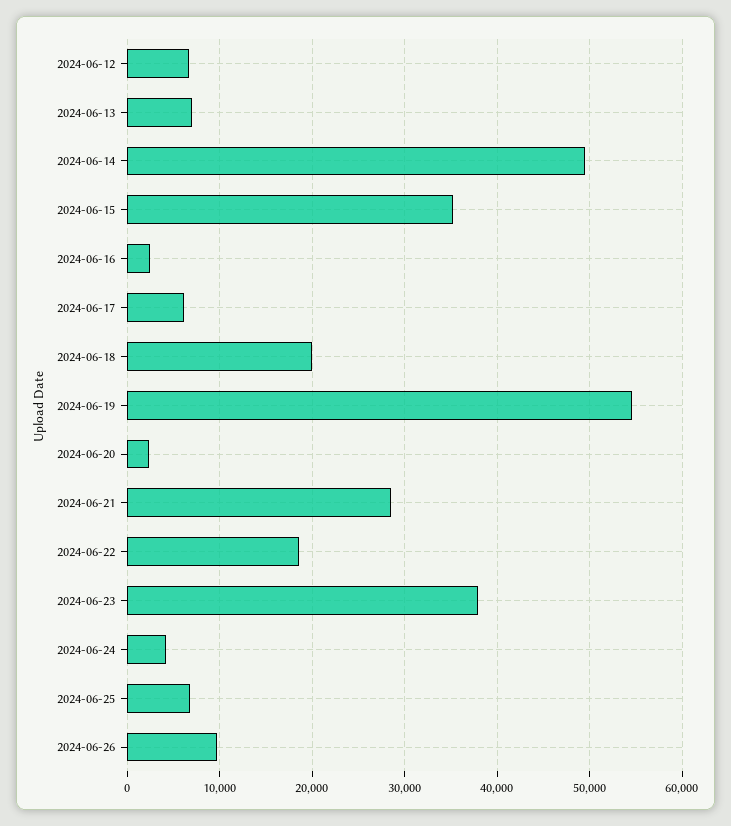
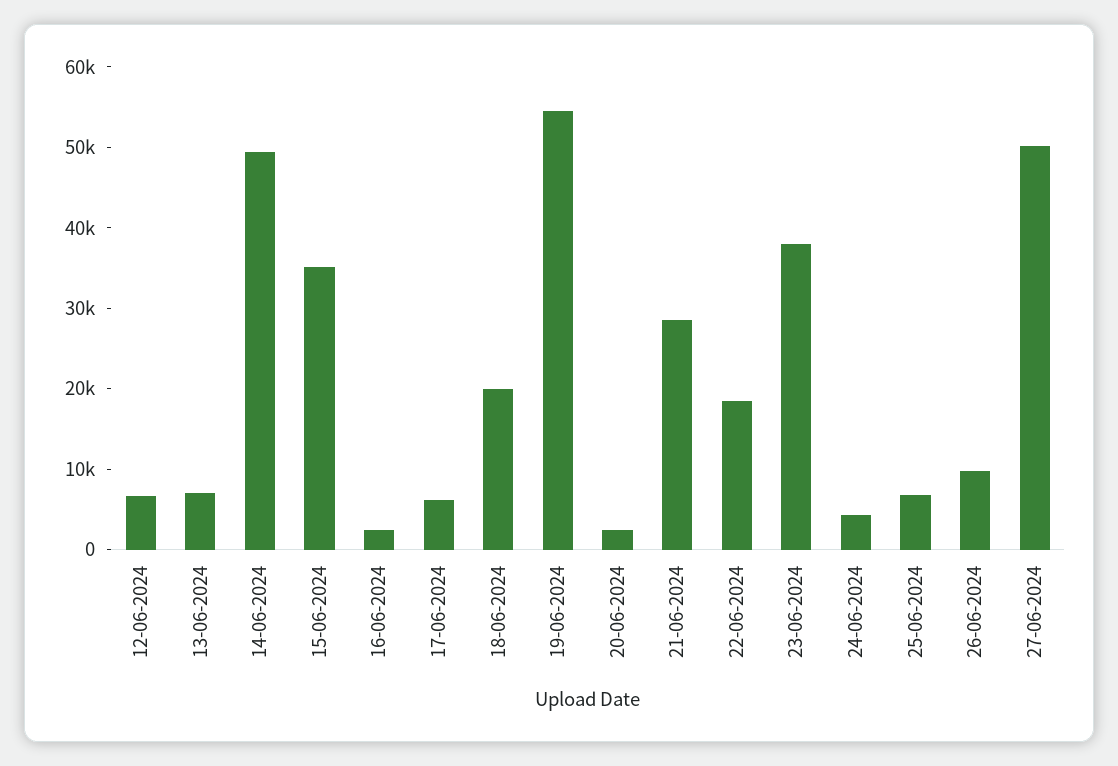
27-06-2024: none -> 50000

